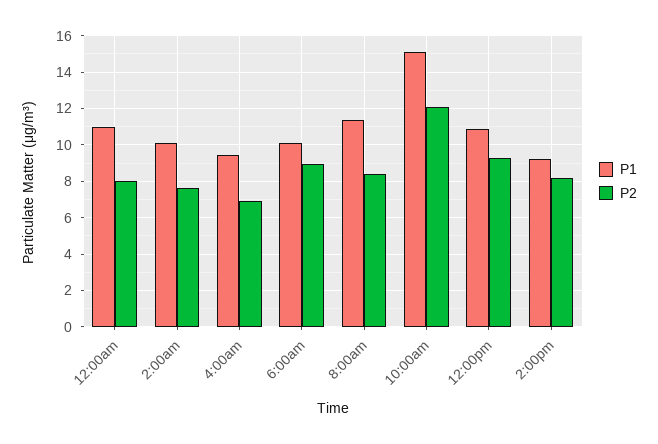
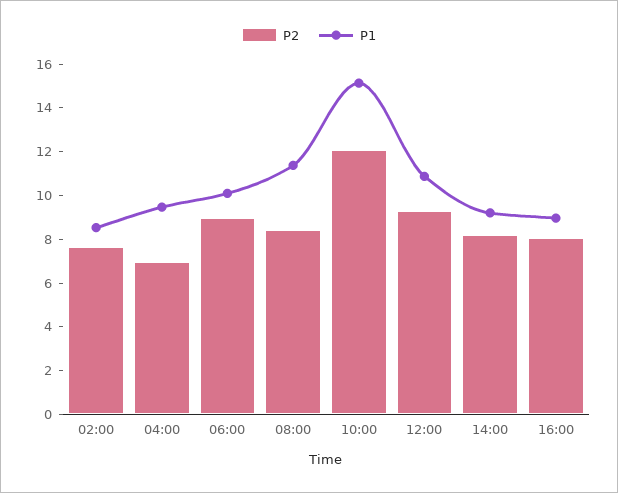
P1, 12:00am: 11 -> none
P2, 12:00am: 8 -> none
P1, 2:00am: 10 -> 8.5
P2, 16:00: none -> 8
P1, 16:00: none -> 9

